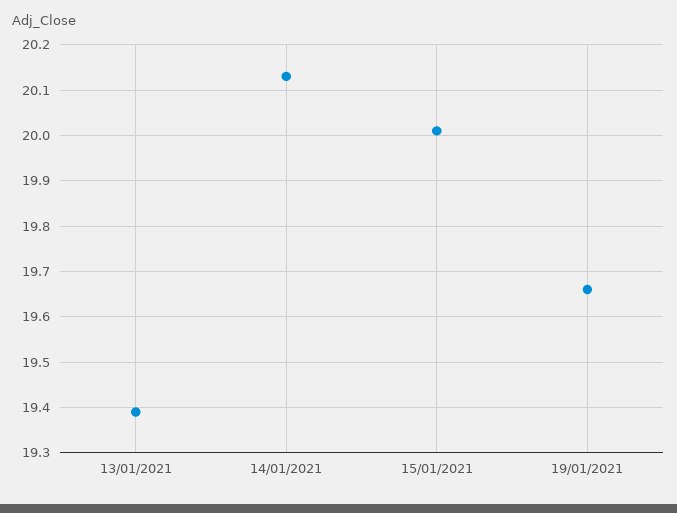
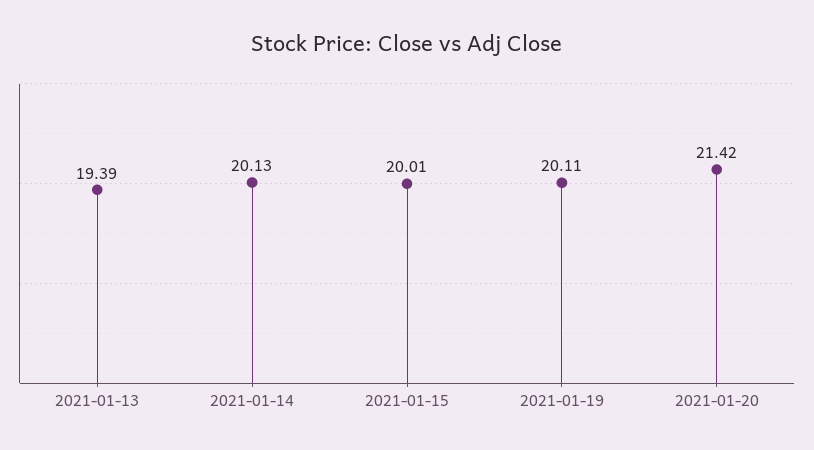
19/01/2021: 19.65 -> 20.11
2021-01-20: none -> 21.42

